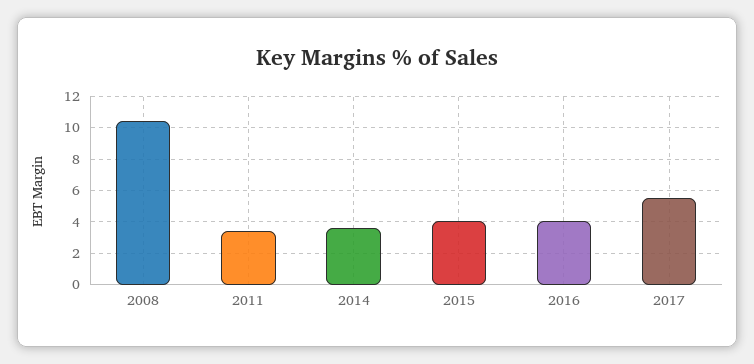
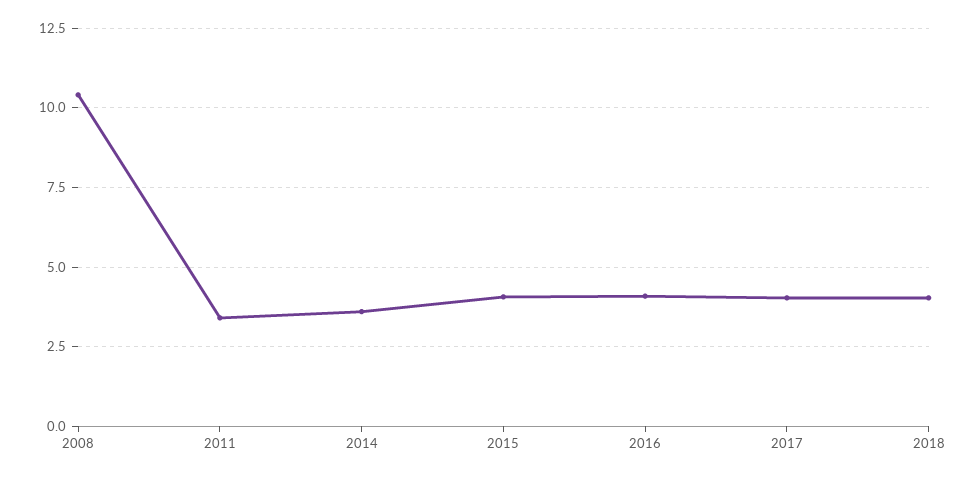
2017: 5.5 -> 4
2018: none -> 4

